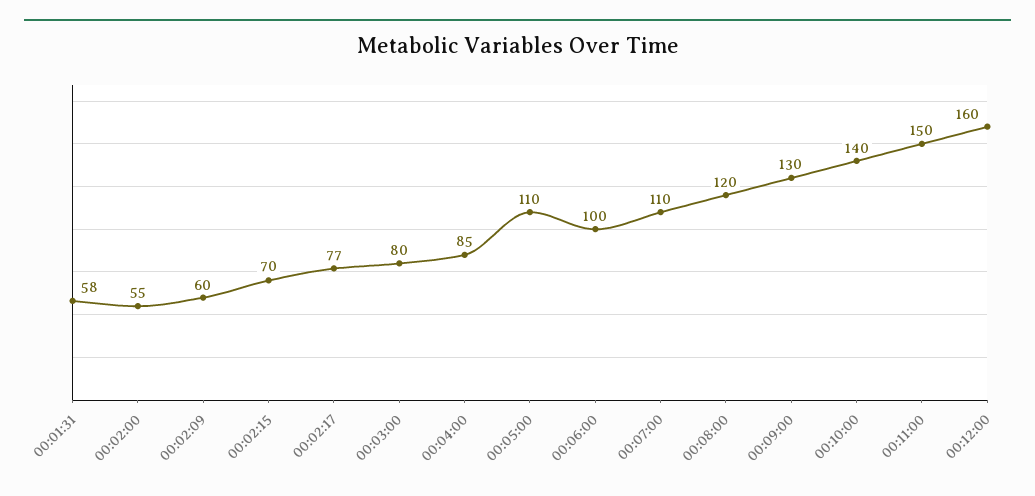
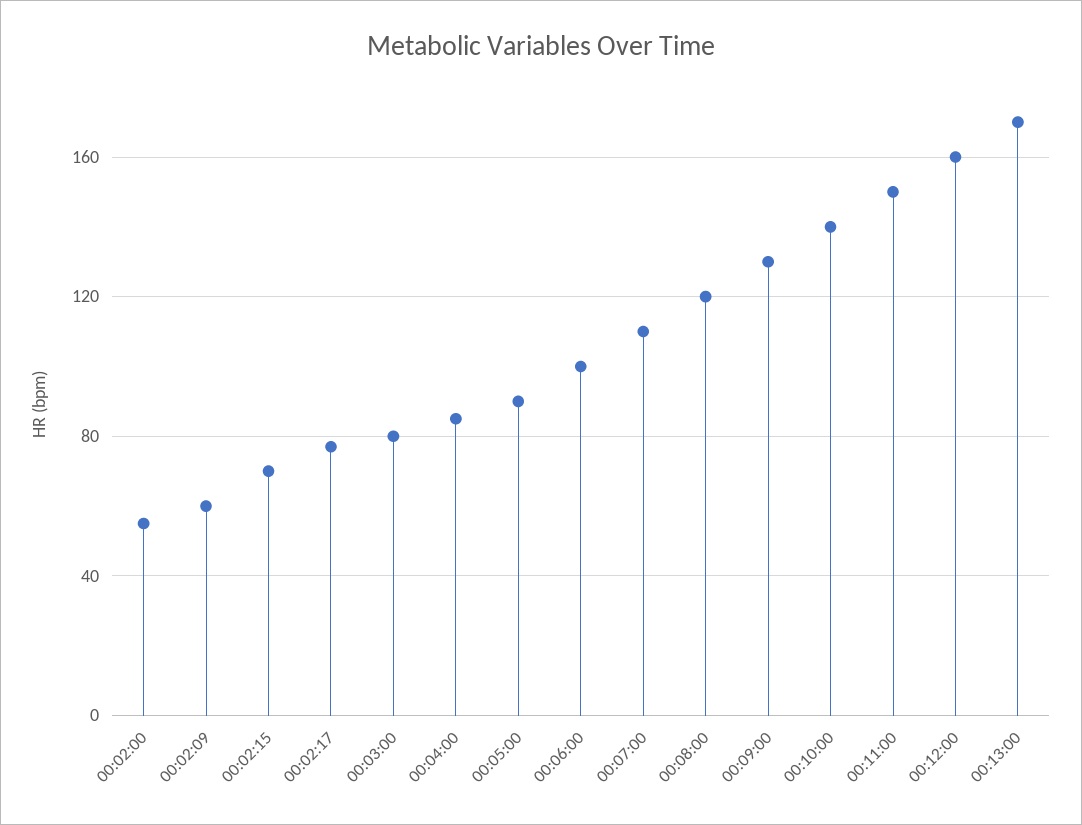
00:01:31: 58 -> none
00:05:00: 110 -> 90
00:13:00: none -> 170

